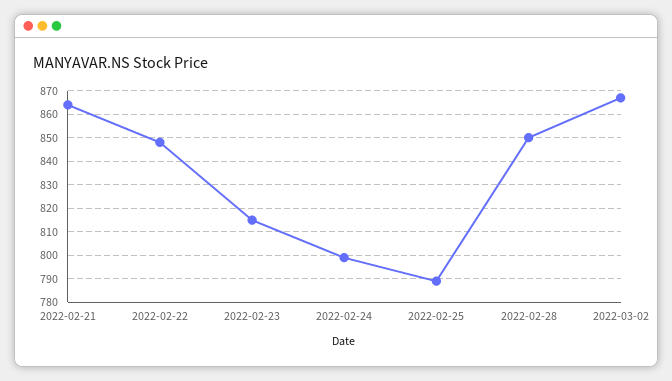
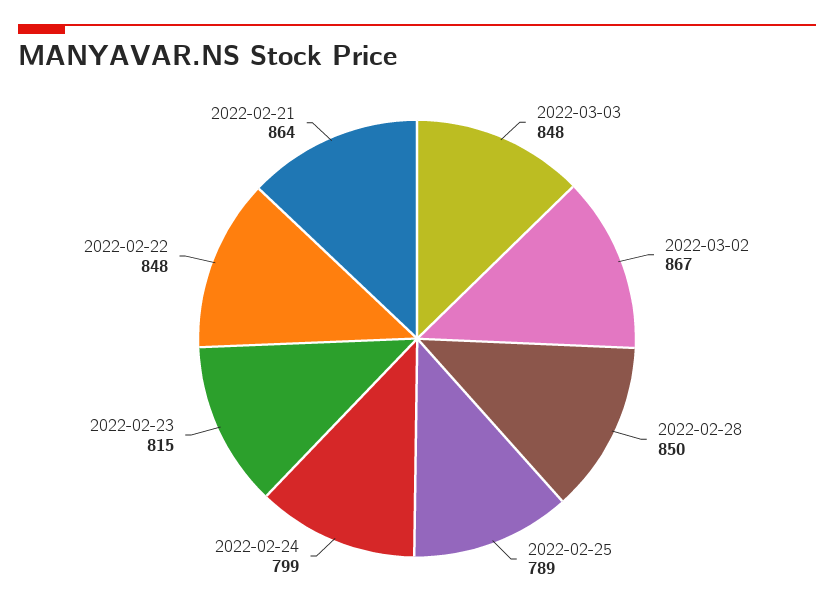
2022-03-03: none -> 848

